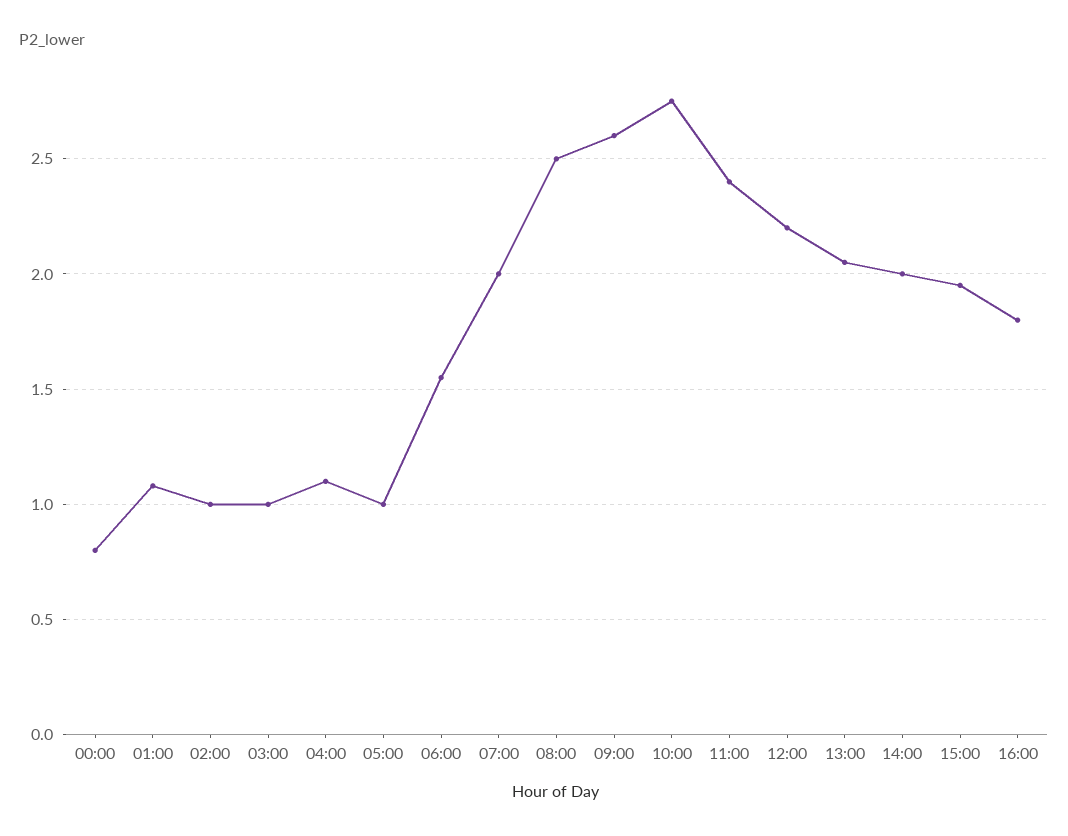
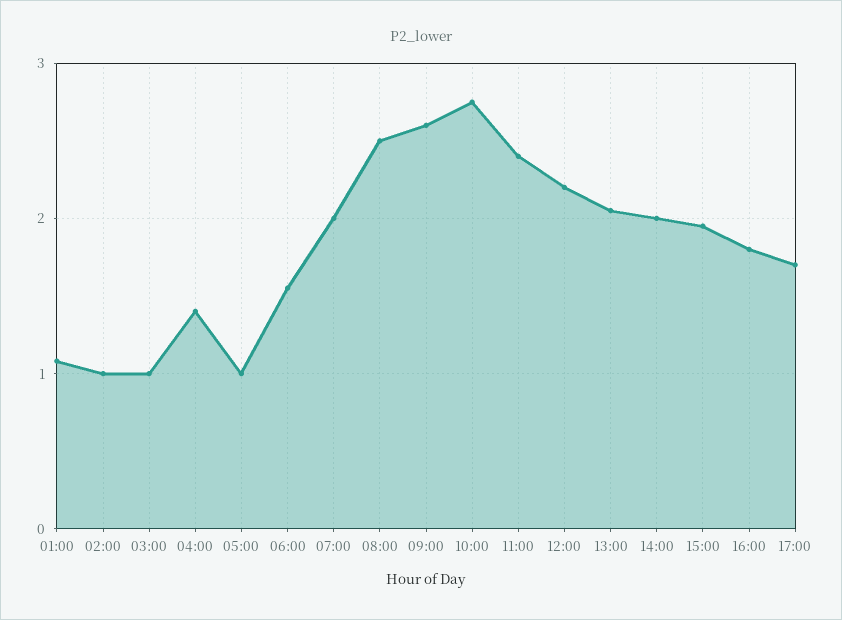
00:00: 0.8 -> none
04:00: 1.1 -> 1.4
17:00: none -> 1.7

